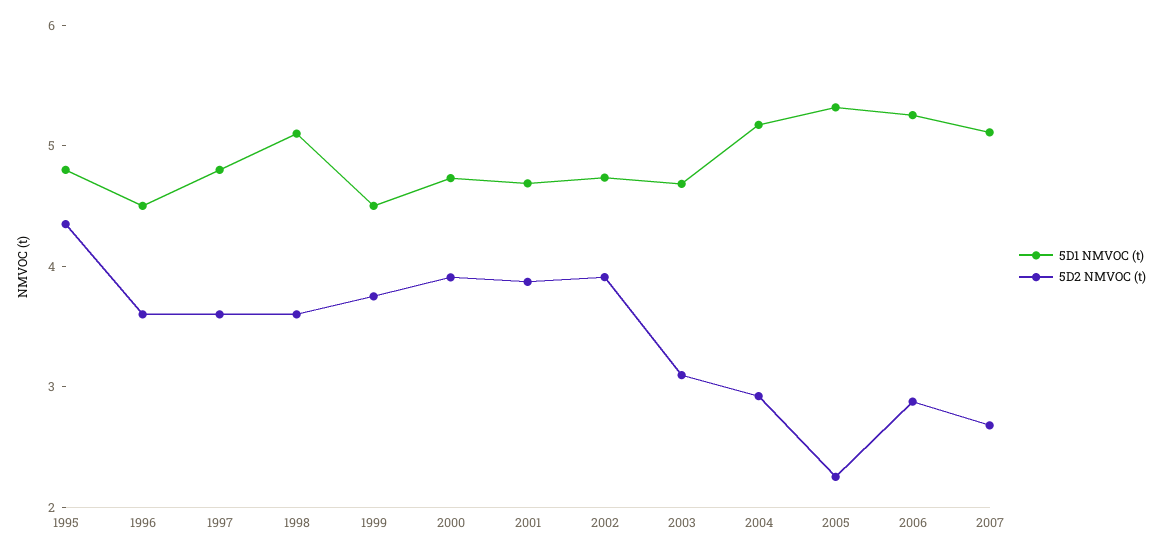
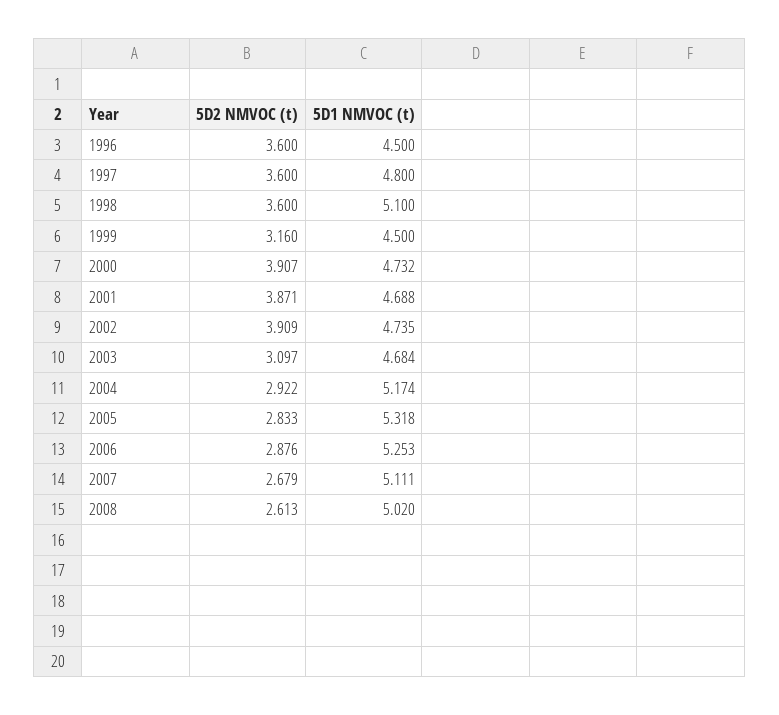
5D1 NMVOC (t), 1995: 4.8 -> none
5D2 NMVOC (t), 1995: 4.4 -> none
5D2 NMVOC (t), 1999: 3.8 -> 3.16
5D2 NMVOC (t), 2005: 2.2 -> 2.833
5D2 NMVOC (t), 2008: none -> 2.613
5D1 NMVOC (t), 2008: none -> 5.02

